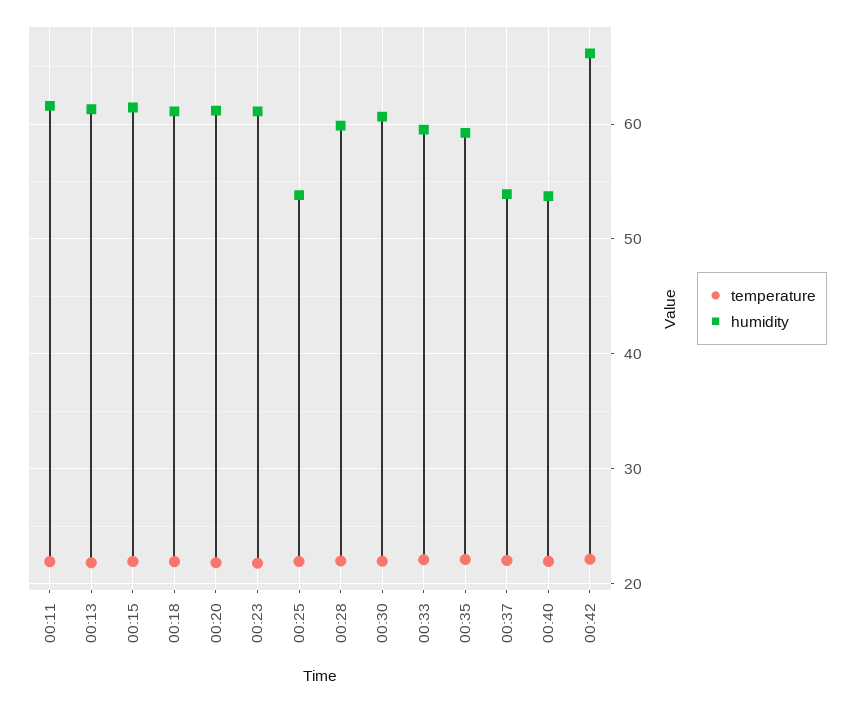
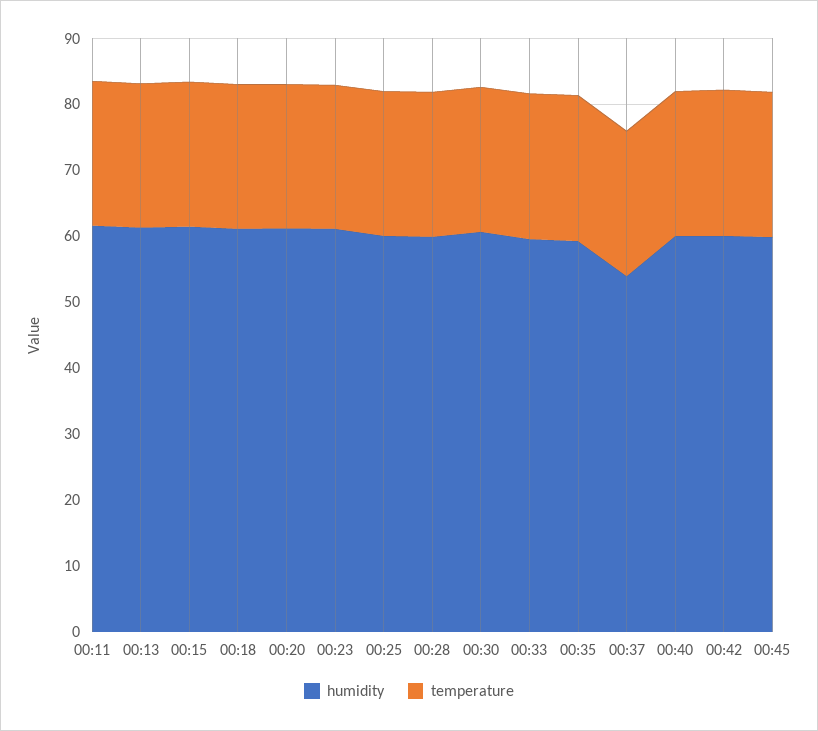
humidity, 00:25: 54 -> 60
humidity, 00:40: 54 -> 60
humidity, 00:42: 66 -> 60
humidity, 00:45: none -> 60
temperature, 00:45: none -> 22

